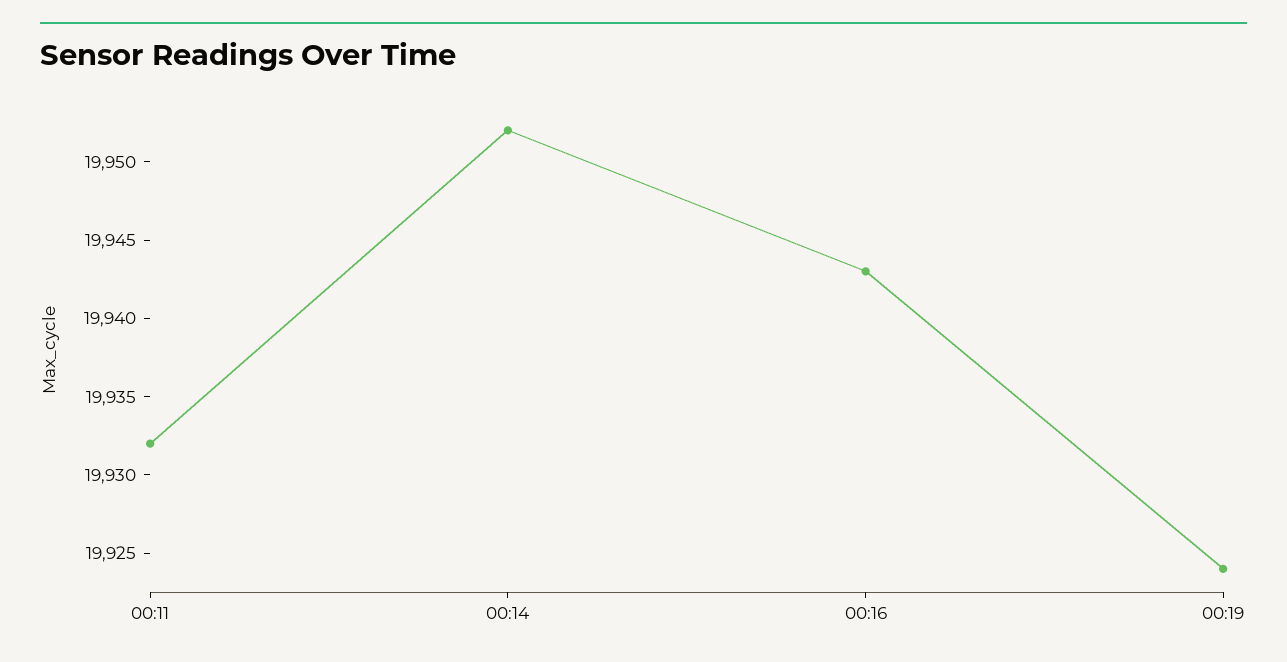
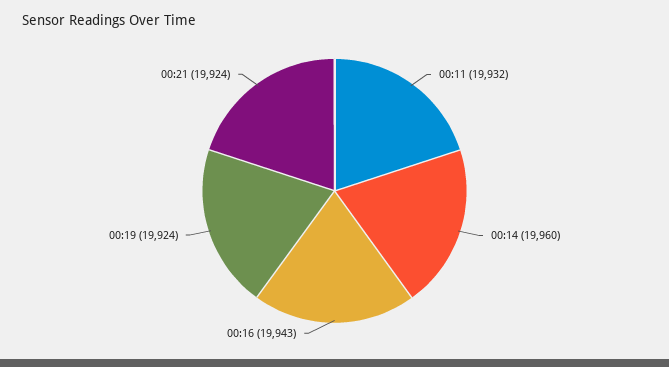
00:14: 19952 -> 19960
00:21: none -> 19924

